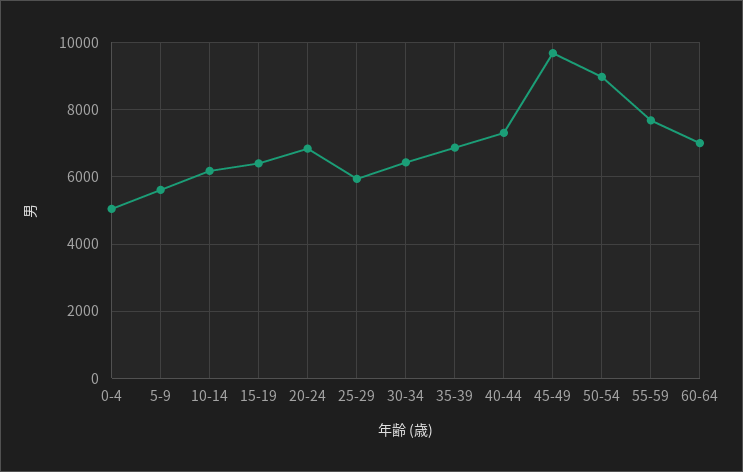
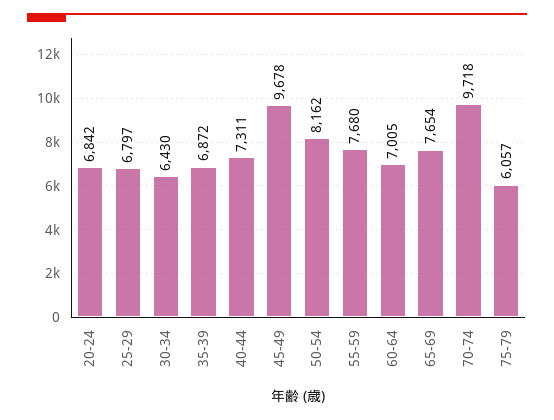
0-4: 5000 -> none
5-9: 5600 -> none
10-14: 6200 -> none
15-19: 6400 -> none
25-29: 6000 -> 6797
50-54: 9000 -> 8162
65-69: none -> 7654
70-74: none -> 9718
75-79: none -> 6057

